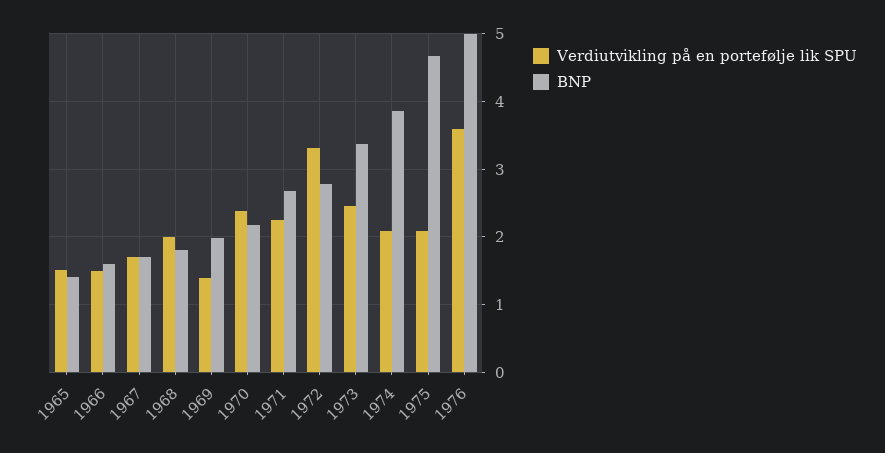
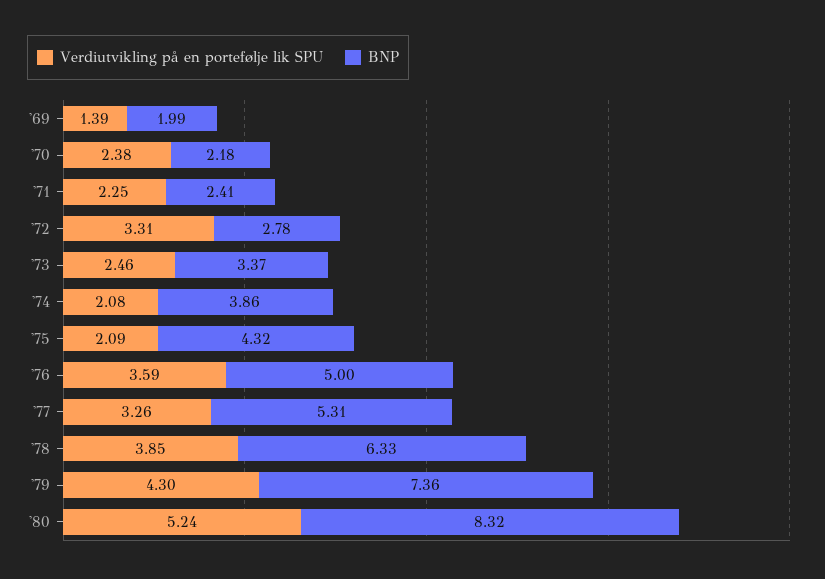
Verdiutvikling på en portefølje lik SPU, 1965: 1.5 -> none
BNP, 1965: 1.4 -> none
Verdiutvikling på en portefølje lik SPU, 1966: 1.5 -> none
BNP, 1966: 1.6 -> none
Verdiutvikling på en portefølje lik SPU, 1967: 1.7 -> none
BNP, 1967: 1.7 -> none
Verdiutvikling på en portefølje lik SPU, 1968: 2 -> none
BNP, 1968: 1.8 -> none
BNP, 1971: 2.7 -> 2.41
BNP, 1975: 4.7 -> 4.32
Verdiutvikling på en portefølje lik SPU, '77: none -> 3.26
BNP, '77: none -> 5.31
Verdiutvikling på en portefølje lik SPU, '78: none -> 3.85
BNP, '78: none -> 6.33
Verdiutvikling på en portefølje lik SPU, '79: none -> 4.3
BNP, '79: none -> 7.36
Verdiutvikling på en portefølje lik SPU, '80: none -> 5.24
BNP, '80: none -> 8.32

